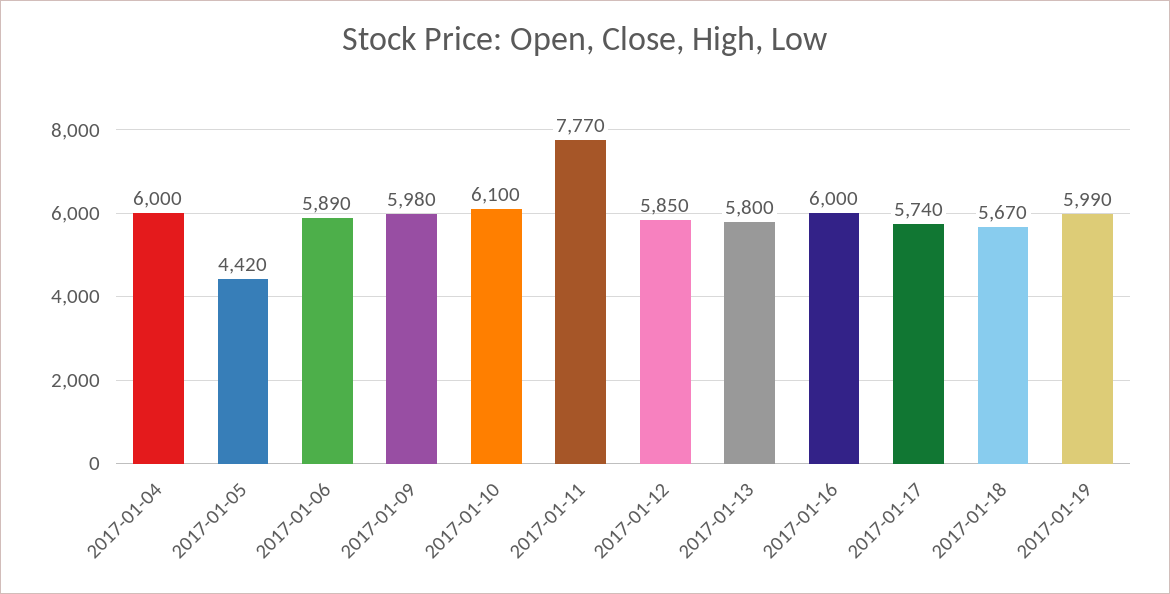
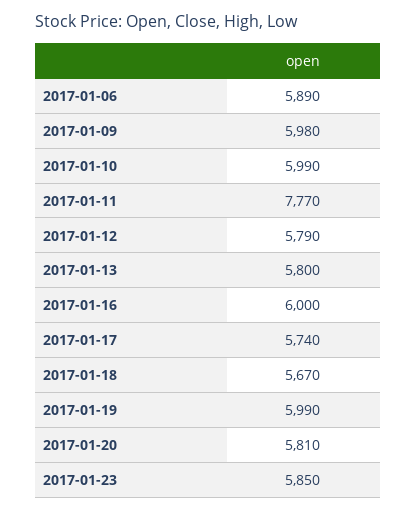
2017-01-04: 6000 -> none
2017-01-05: 4420 -> none
2017-01-10: 6100 -> 5990
2017-01-12: 5850 -> 5790
2017-01-20: none -> 5810
2017-01-23: none -> 5850

